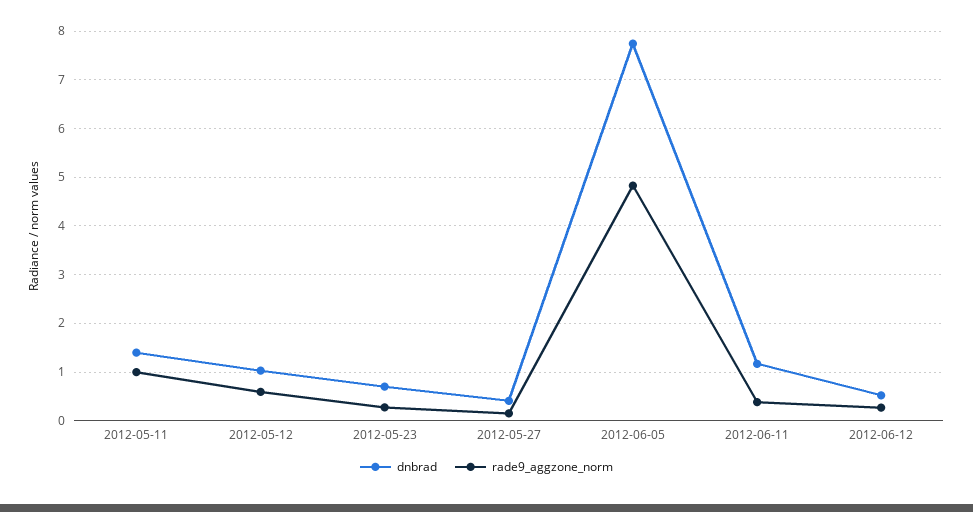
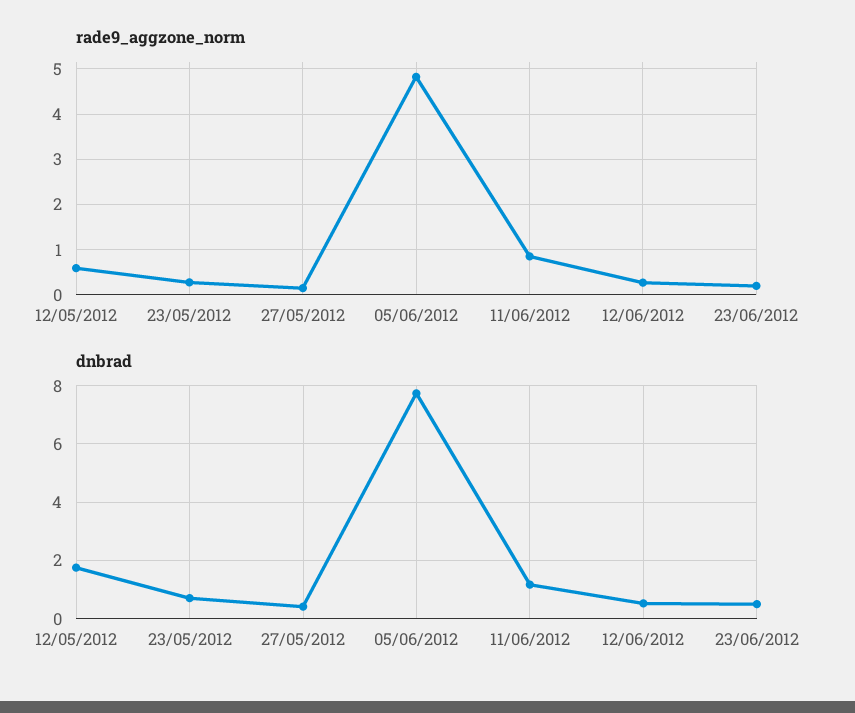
dnbrad, 2012-05-11: 1.4 -> none
rade9_aggzone_norm, 2012-05-11: 1 -> none
dnbrad, 2012-05-12: 1 -> 1.75
rade9_aggzone_norm, 2012-06-11: 0.4 -> 0.8
rade9_aggzone_norm, 23/06/2012: none -> 0.2
dnbrad, 23/06/2012: none -> 0.5

